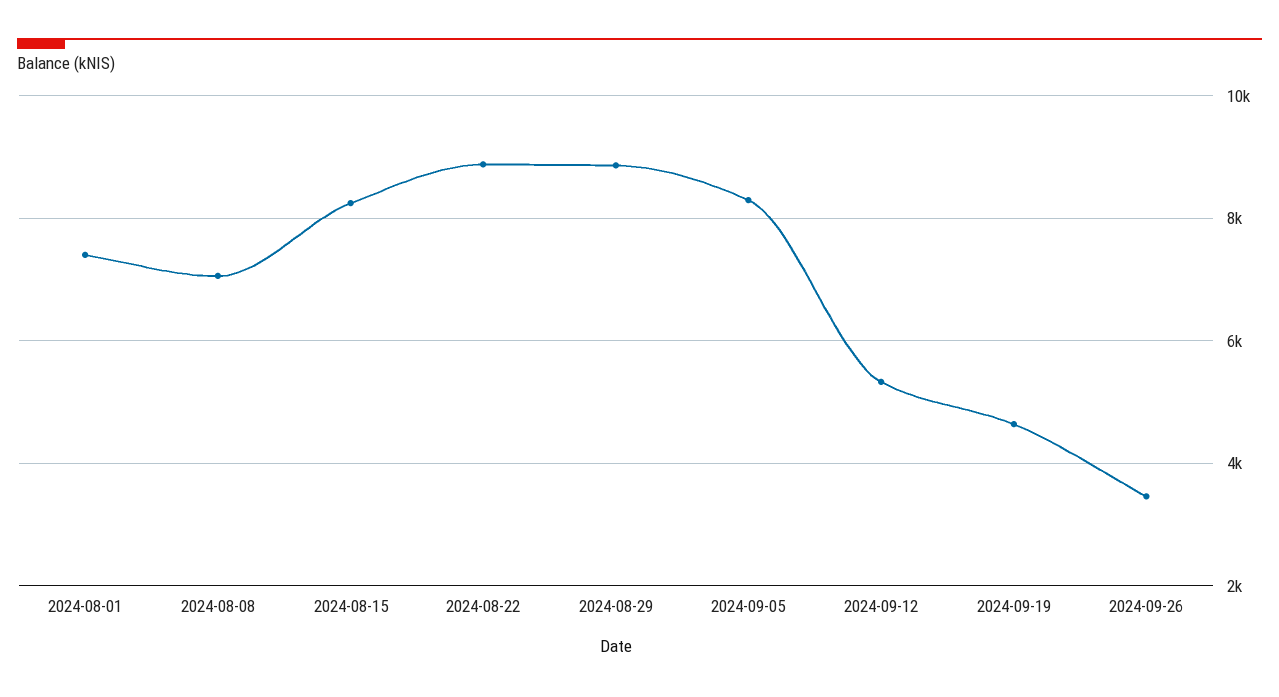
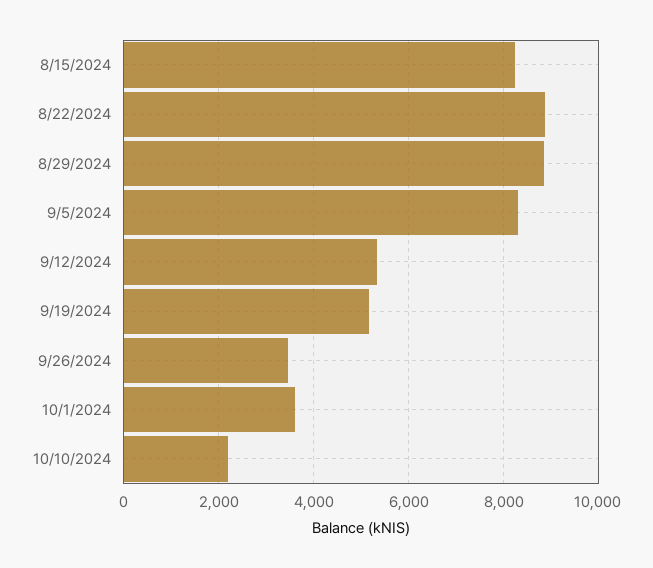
2024-08-01: 7400 -> none
2024-08-08: 7000 -> none
2024-09-19: 4600 -> 5200
10/1/2024: none -> 3600
10/10/2024: none -> 2200

